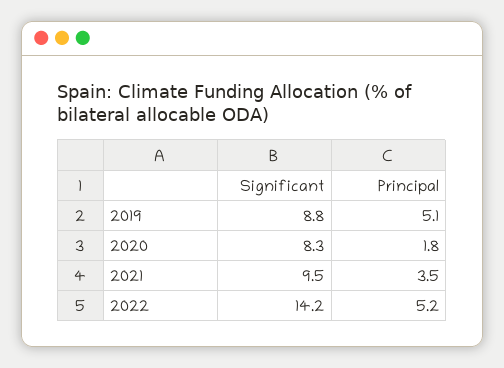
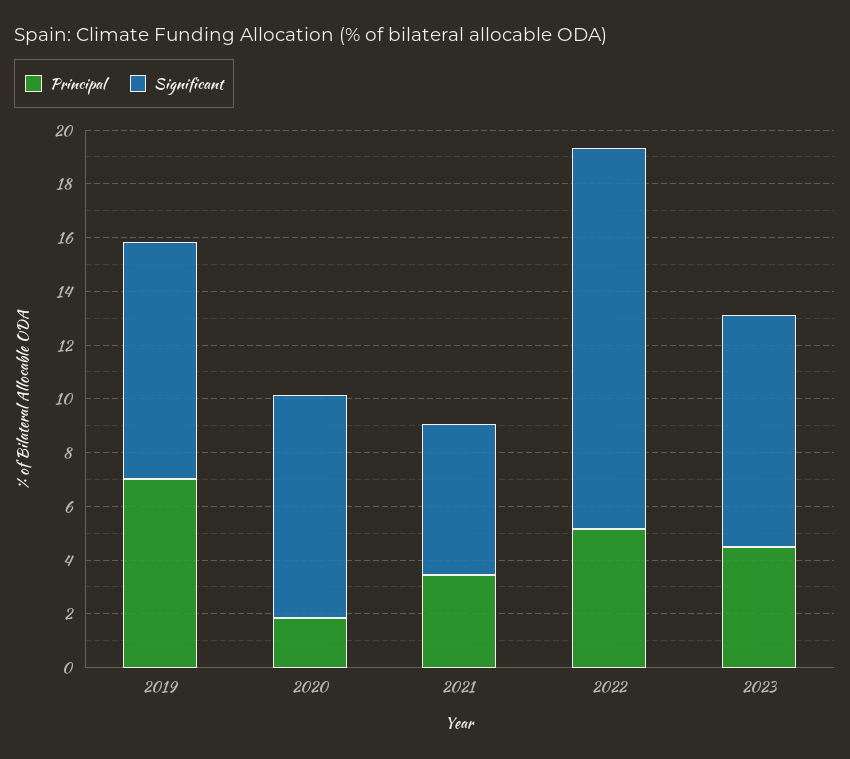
Principal, 2019: 5.1 -> 7
Significant, 2021: 9.5 -> 5.5
Principal, 2023: none -> 4.5
Significant, 2023: none -> 8.5

